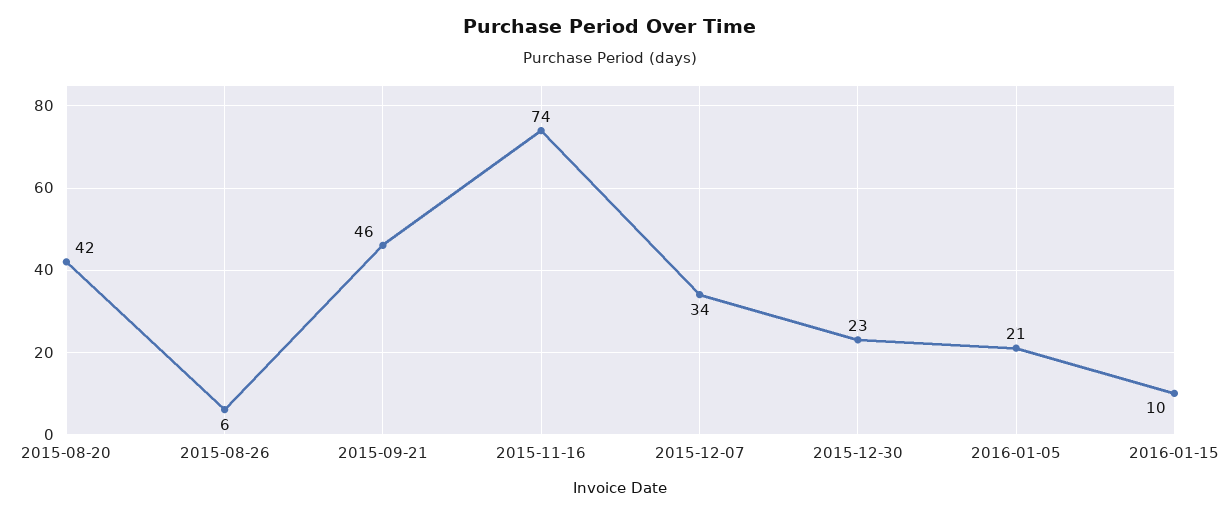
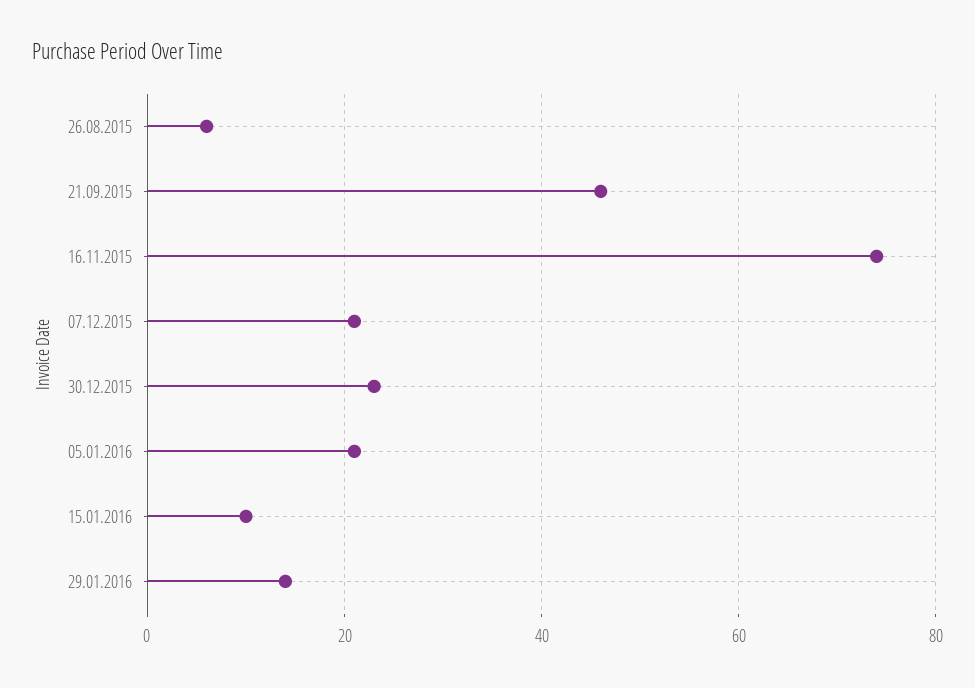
2015-08-20: 42 -> none
2015-12-07: 34 -> 20
29.01.2016: none -> 15

